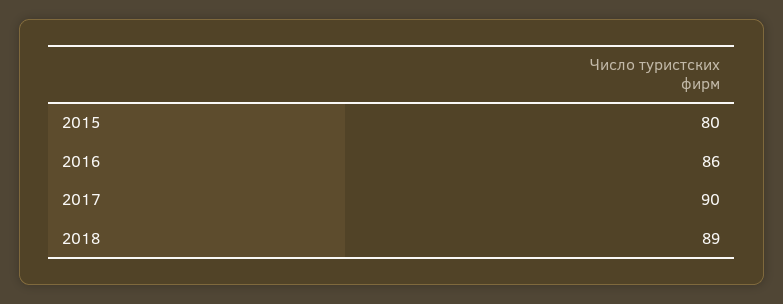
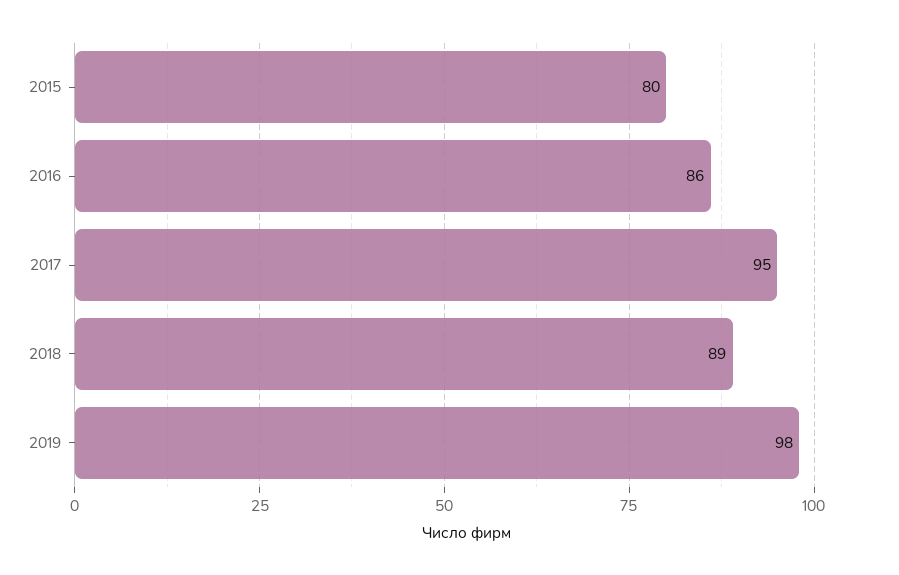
2017: 90 -> 95
2019: none -> 98

